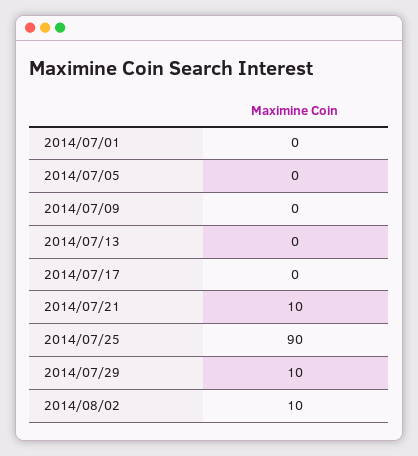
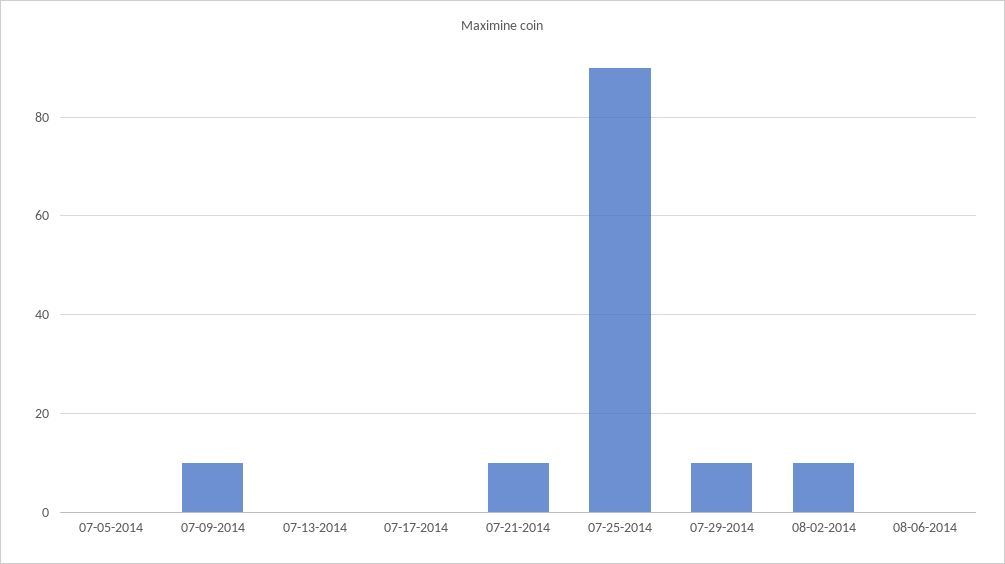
2014/07/01: 0 -> none
2014/07/09: 0 -> 10
08-06-2014: none -> 0

